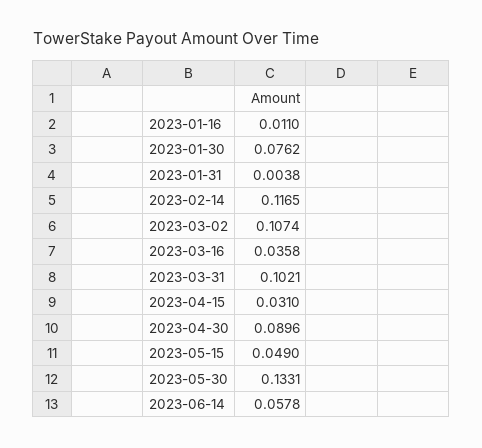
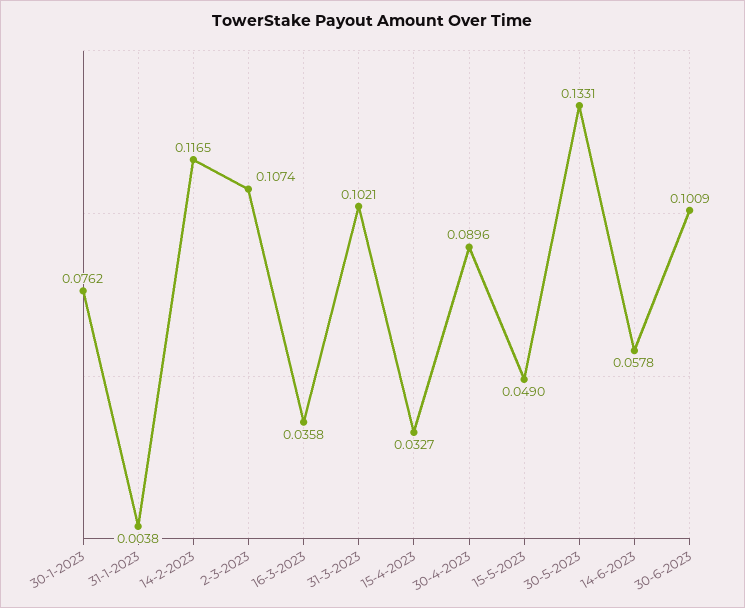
2023-01-16: 0.011 -> none
2023-04-15: 0.031 -> 0.0327
30-6-2023: none -> 0.1009

